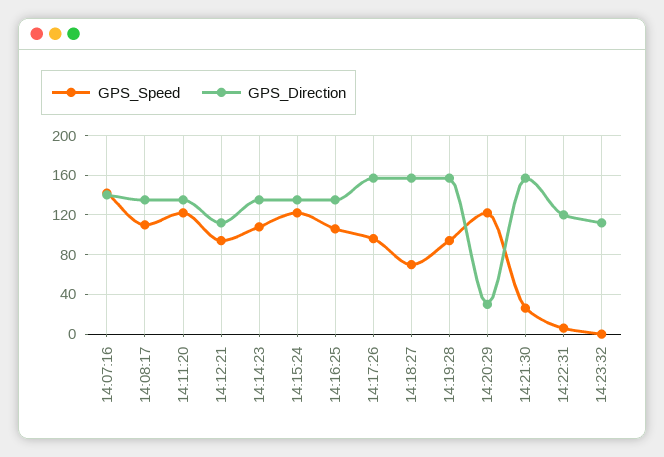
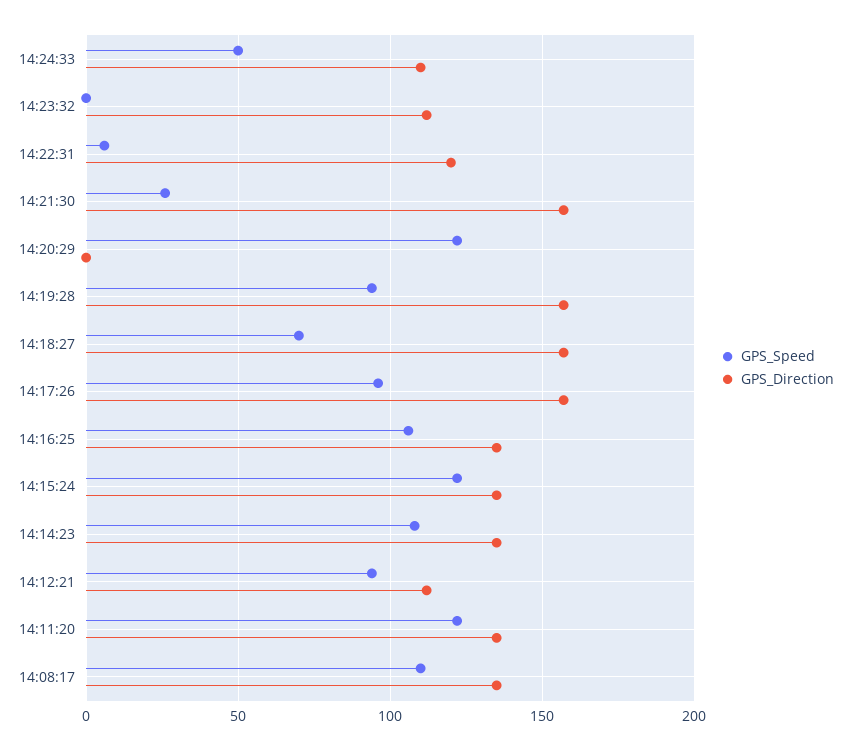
GPS_Speed, 14:07:16: 140 -> none
GPS_Direction, 14:07:16: 140 -> none
GPS_Direction, 14:20:29: 30 -> 0
GPS_Speed, 14:24:33: none -> 50
GPS_Direction, 14:24:33: none -> 110

